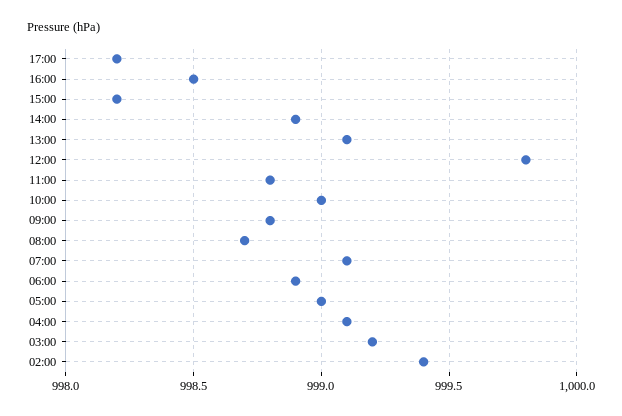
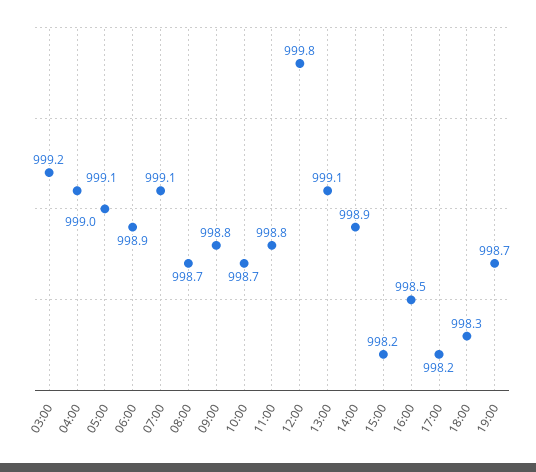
10:00: 999 -> 998.7
02:00: 999.4 -> none
18:00: none -> 998.3
19:00: none -> 998.7

